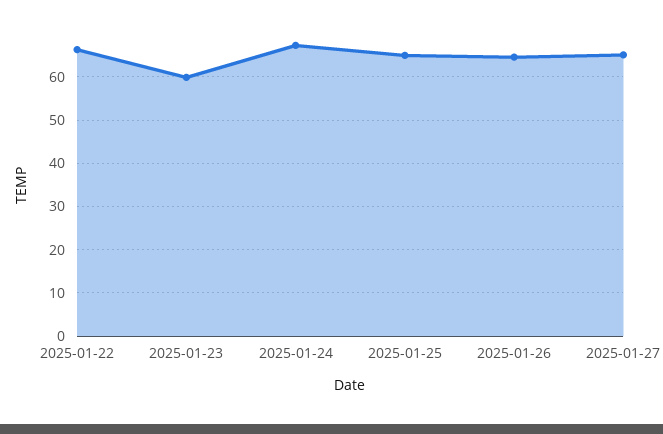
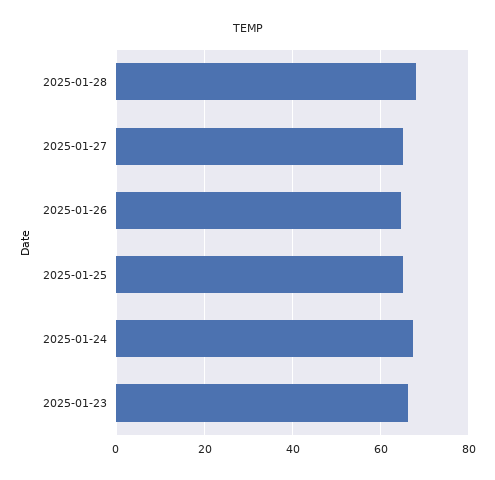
2025-01-22: 66 -> none
2025-01-23: 60 -> 66
2025-01-28: none -> 68

